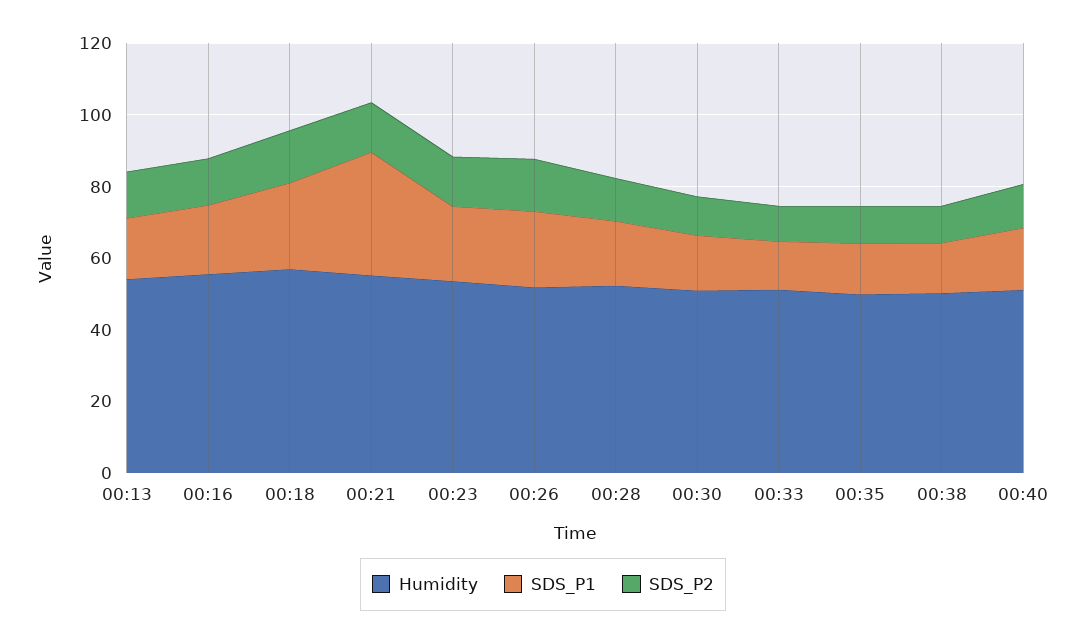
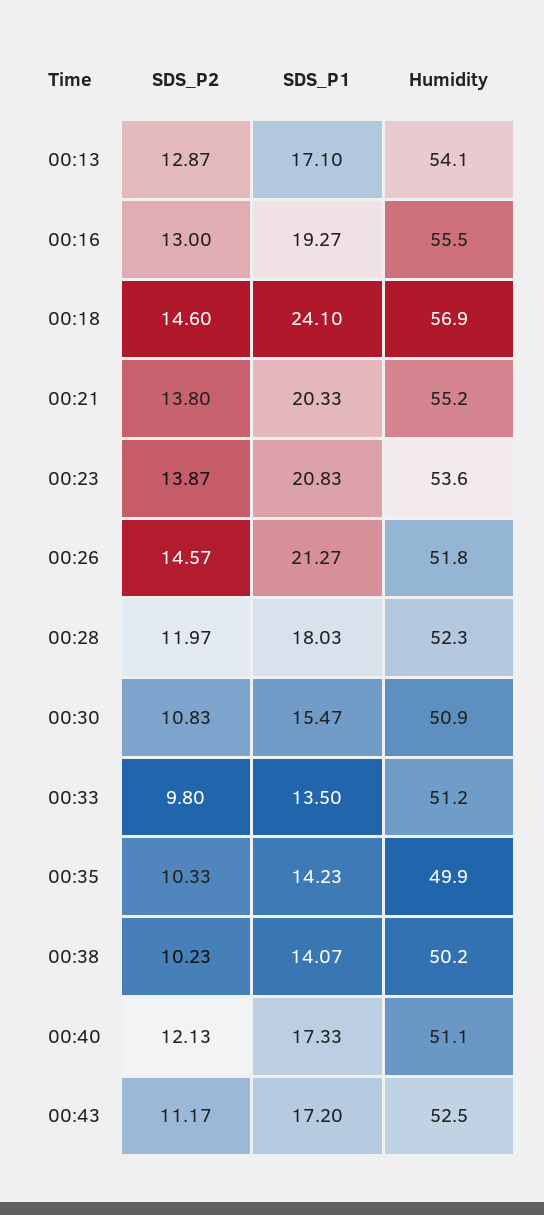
SDS_P1, 00:21: 35 -> 20.33
SDS_P2, 00:43: none -> 11.17
SDS_P1, 00:43: none -> 17.2
Humidity, 00:43: none -> 52.5

